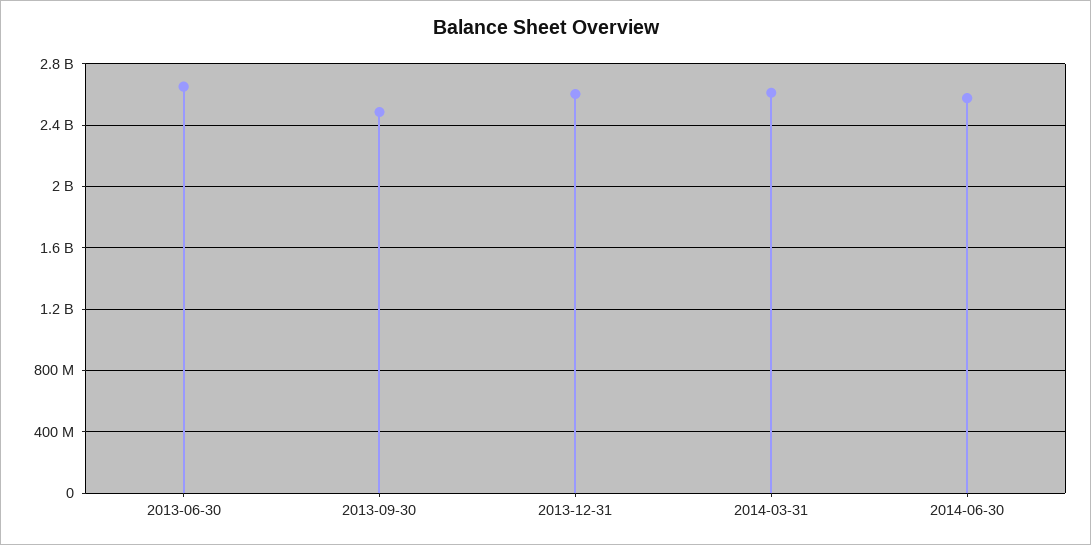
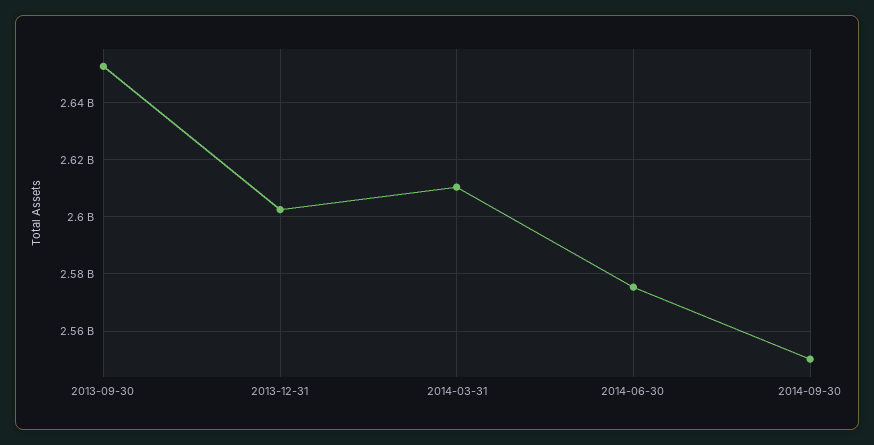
2013-06-30: 2650000000 -> none
2013-09-30: 2500000000 -> 2652500000
2014-09-30: none -> 2550000000

